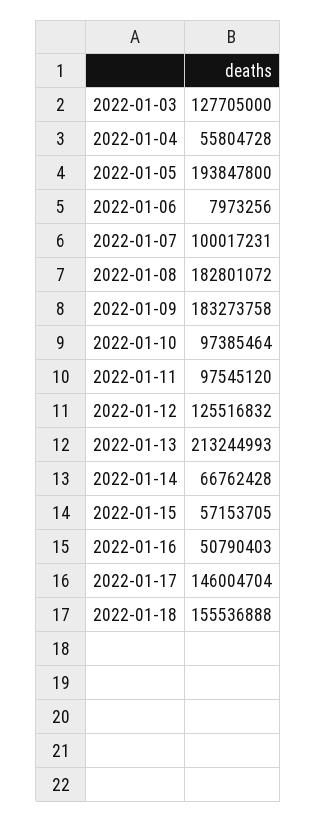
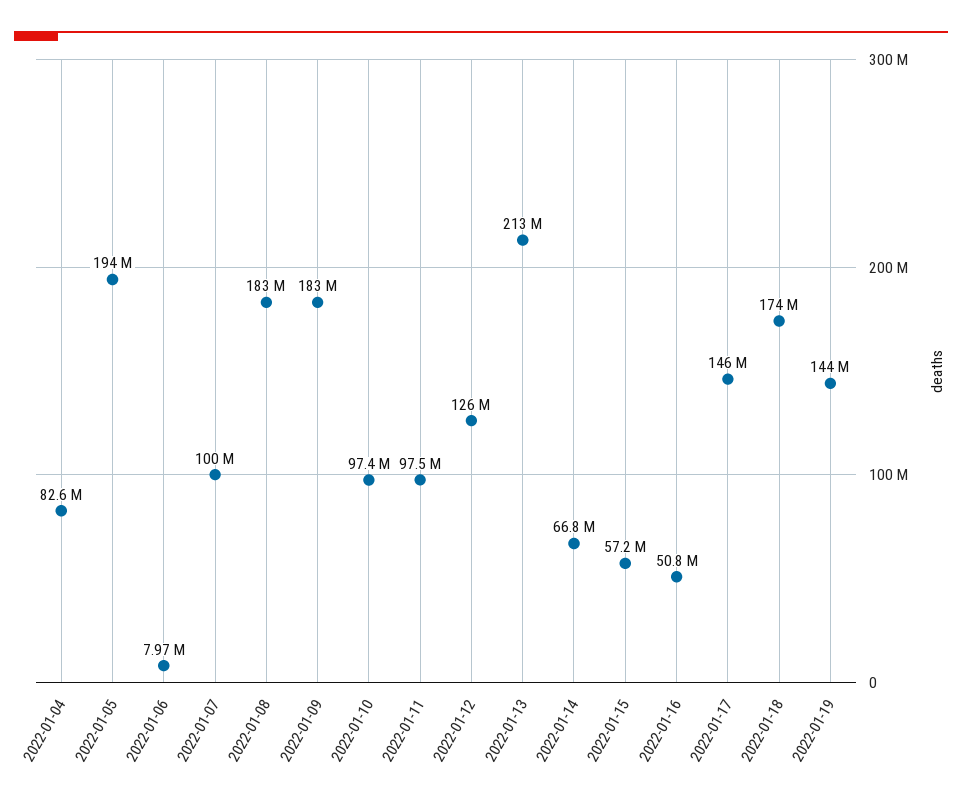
2022-01-03: 127705000 -> none
2022-01-04: 55804728 -> 82600000
2022-01-18: 155536888 -> 174000000
2022-01-19: none -> 144000000

